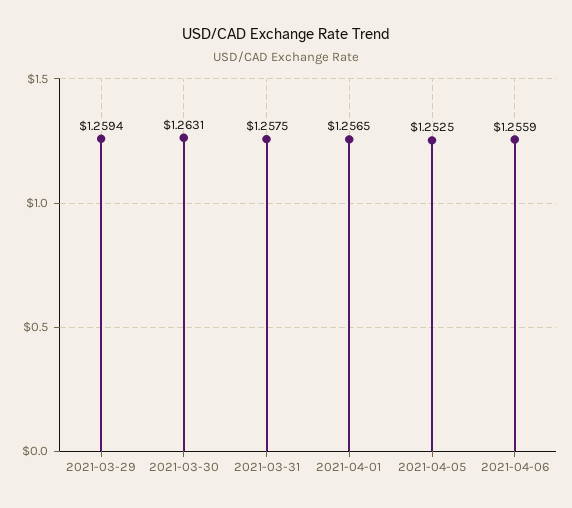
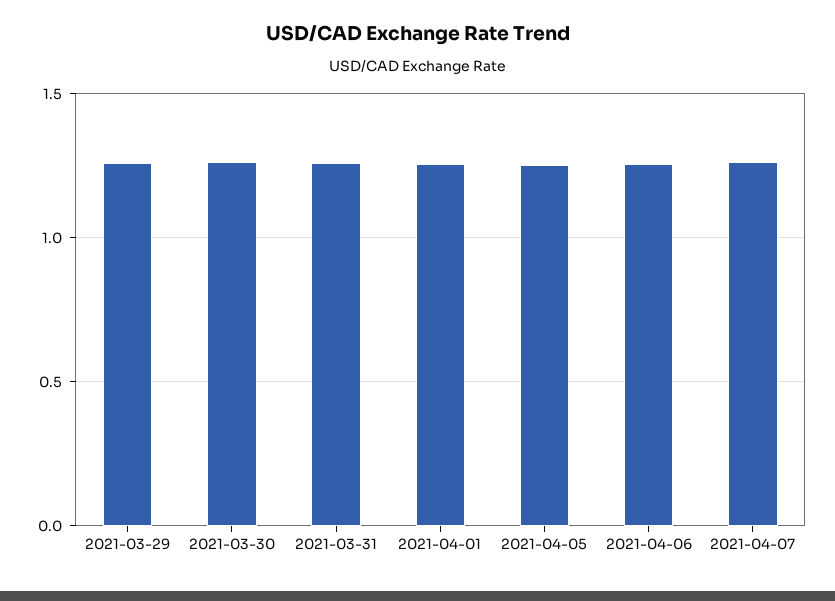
2021-04-07: none -> 1.25

